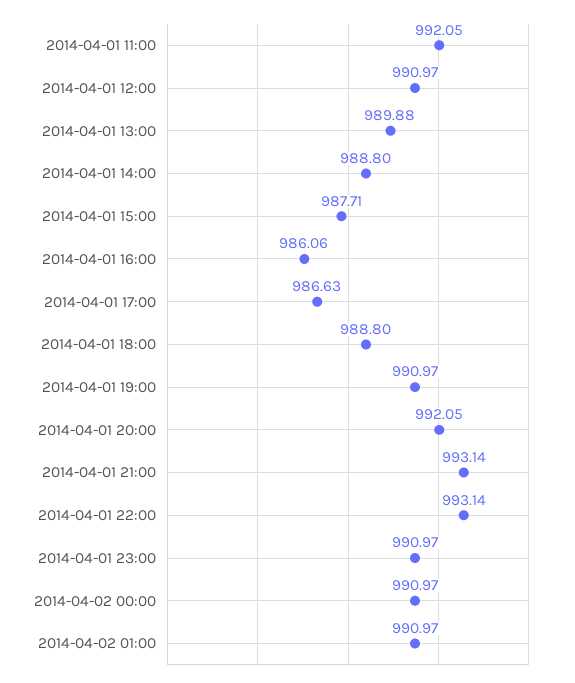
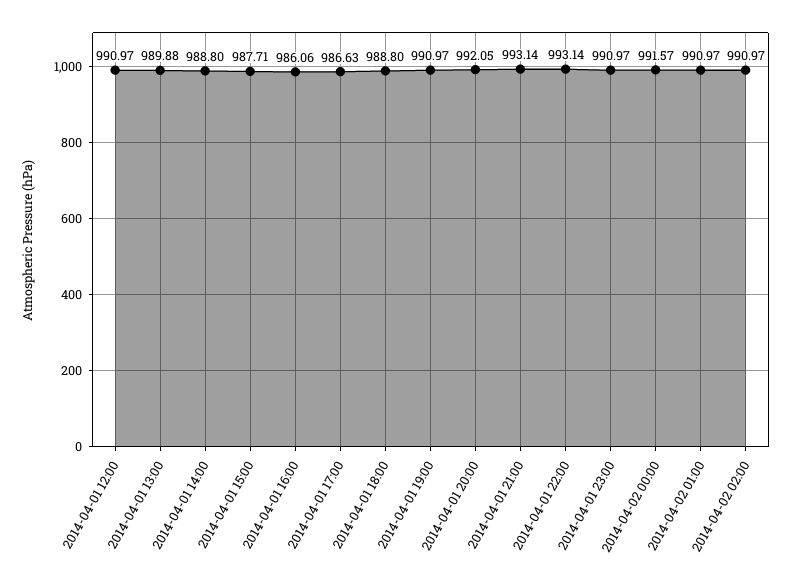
2014-04-01 11:00: 992.05 -> none
2014-04-02 00:00: 990.97 -> 991.57
2014-04-02 02:00: none -> 990.97

